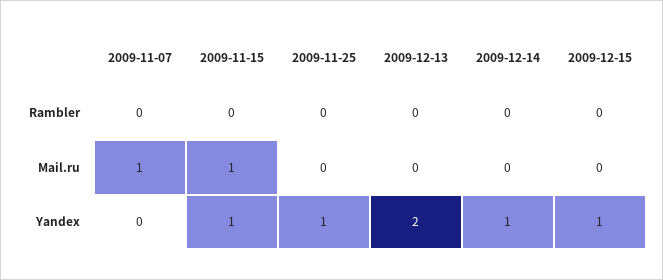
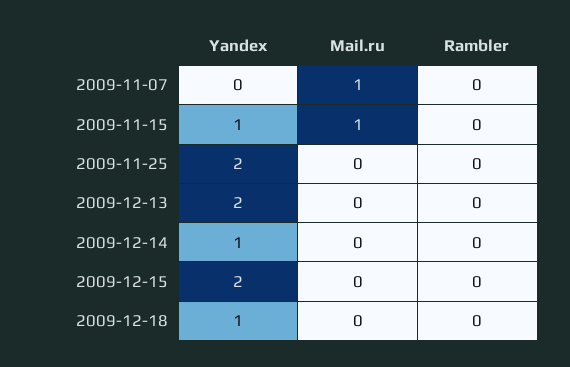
2009-11-25, Yandex: 1 -> 2
2009-12-15, Yandex: 1 -> 2
2009-12-18, Yandex: none -> 1
2009-12-18, Mail.ru: none -> 0
2009-12-18, Rambler: none -> 0

